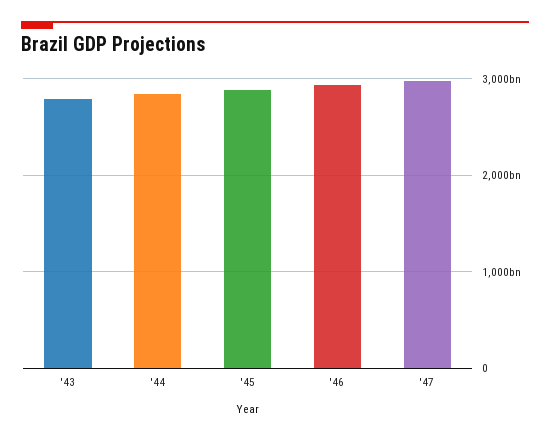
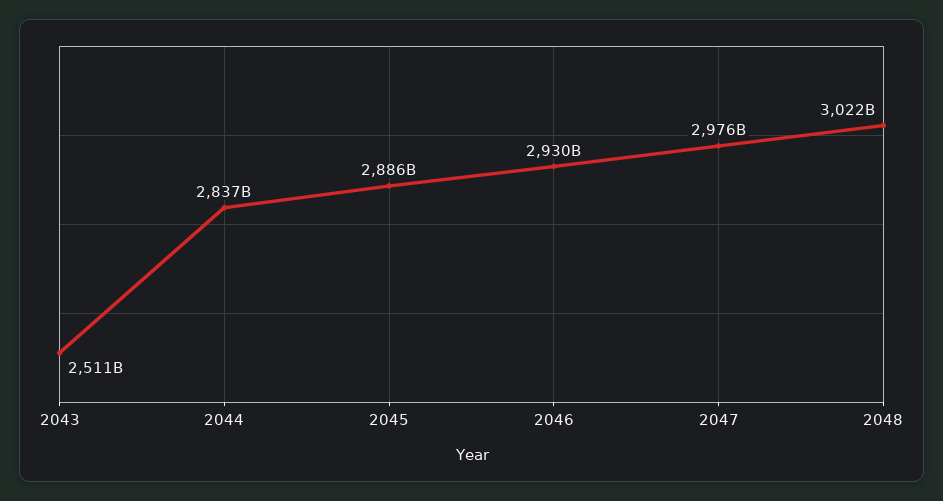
'43: 2800000000000 -> 2511000000000
2048: none -> 3022000000000

